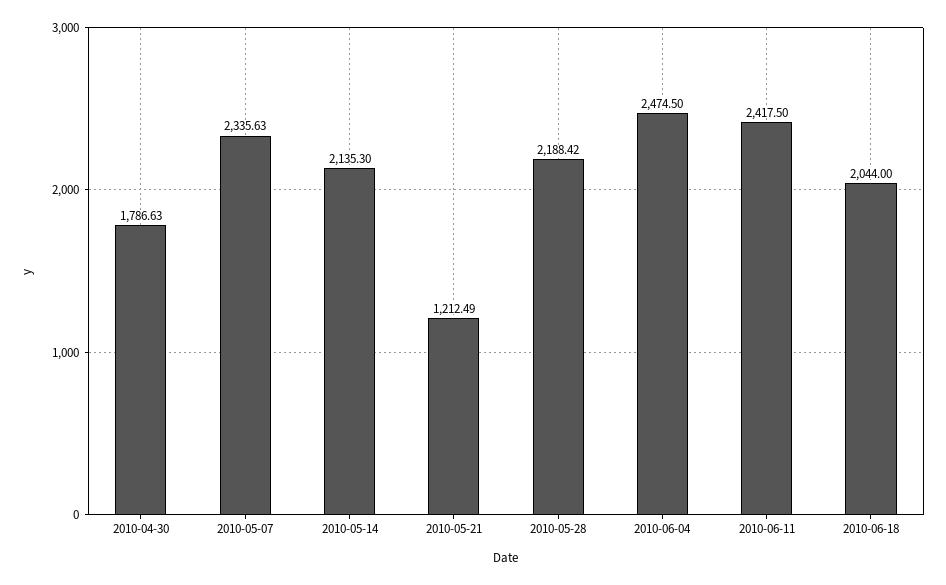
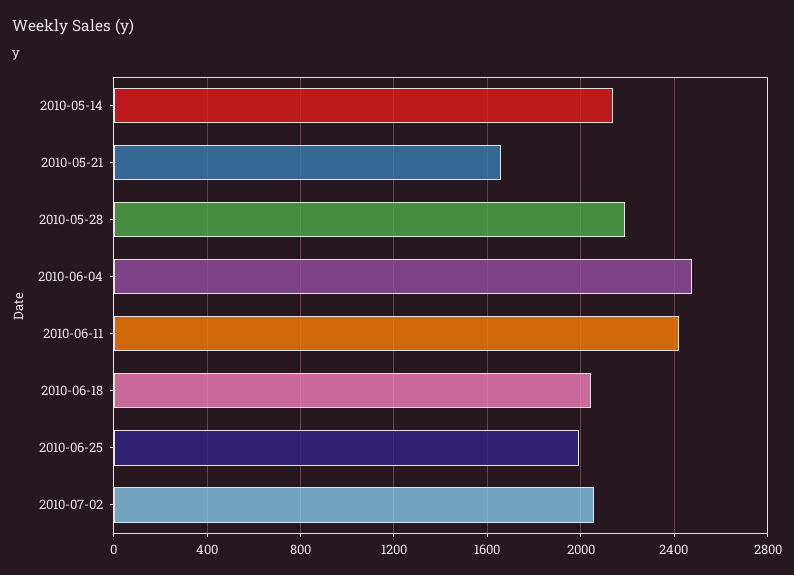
2010-04-30: 1786.63 -> none
2010-05-07: 2335.63 -> none
2010-05-21: 1212.49 -> 1650
2010-06-25: none -> 2000
2010-07-02: none -> 2050

